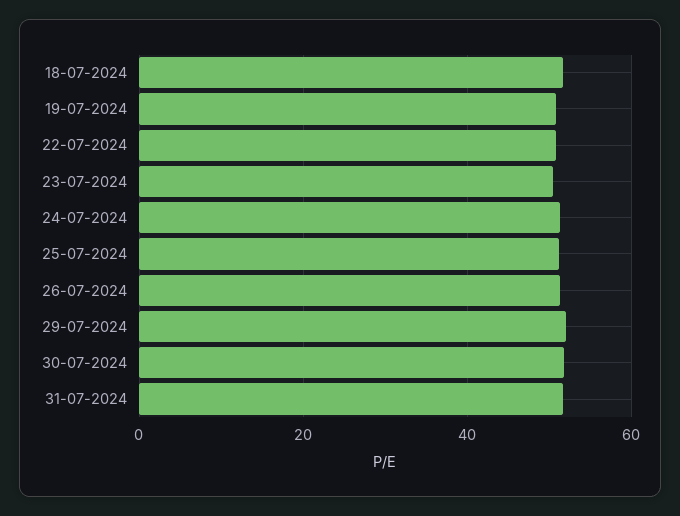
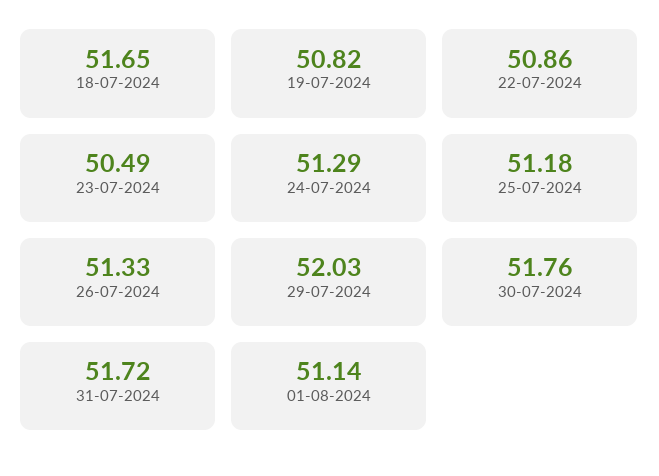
01-08-2024: none -> 51.14

